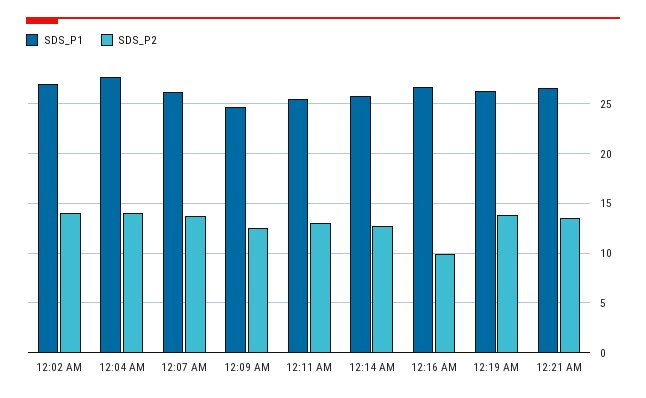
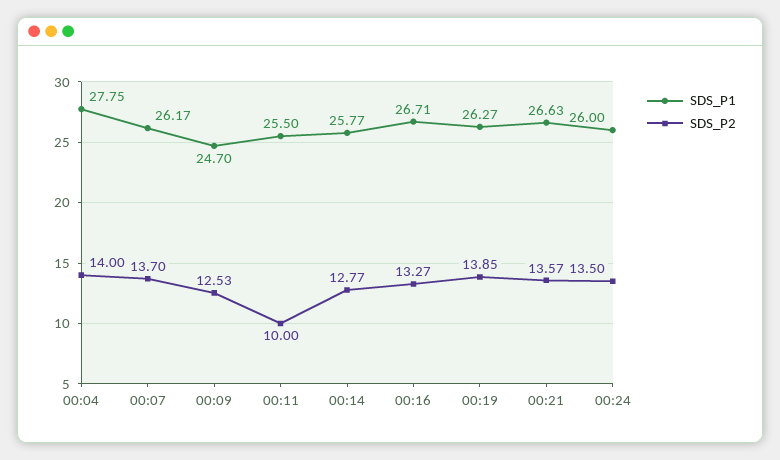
SDS_P1, 12:02 AM: 27 -> none
SDS_P2, 12:02 AM: 14 -> none
SDS_P2, 12:11 AM: 13 -> 10
SDS_P2, 12:16 AM: 10 -> 13.27
SDS_P1, 00:24: none -> 26
SDS_P2, 00:24: none -> 13.5

